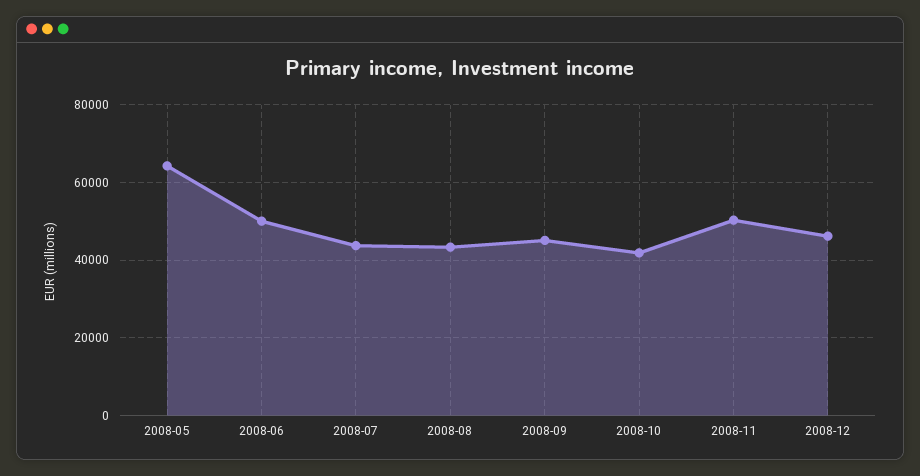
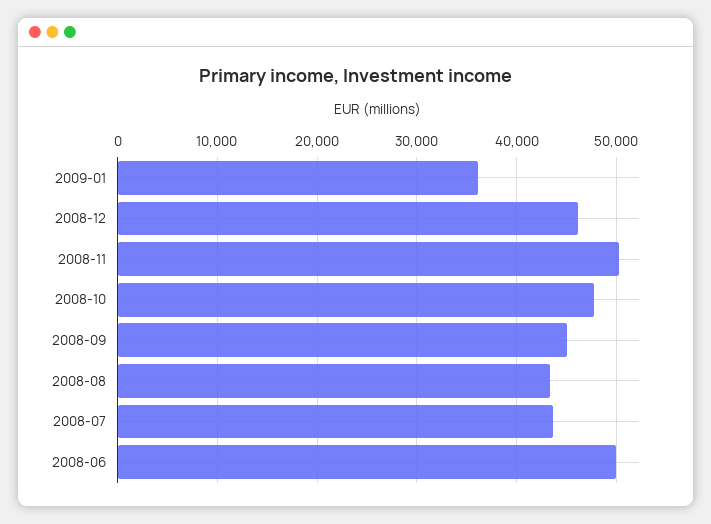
2008-05: 64000 -> none
2008-10: 42000 -> 48000
2009-01: none -> 36000

